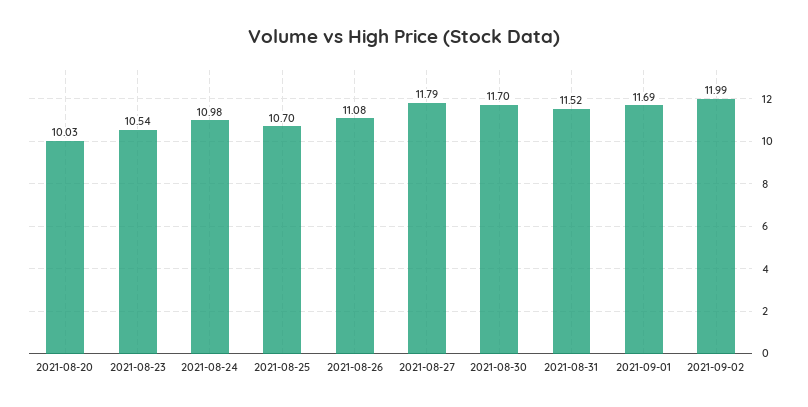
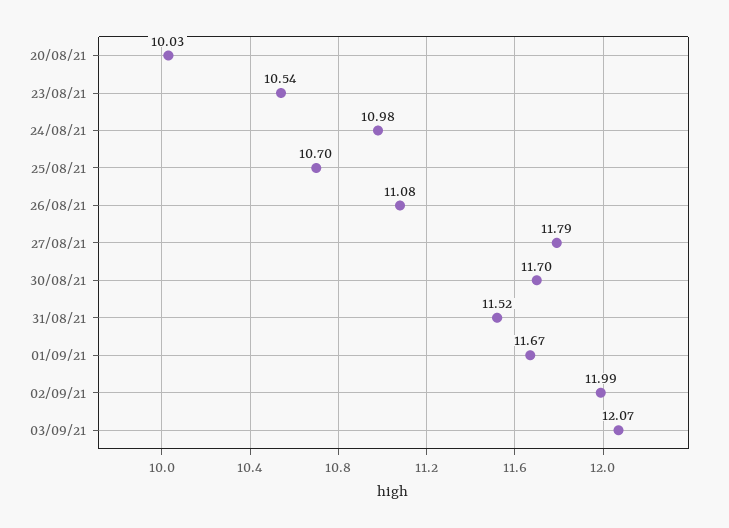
2021-09-01: 11.69 -> 11.67
03/09/21: none -> 12.07

